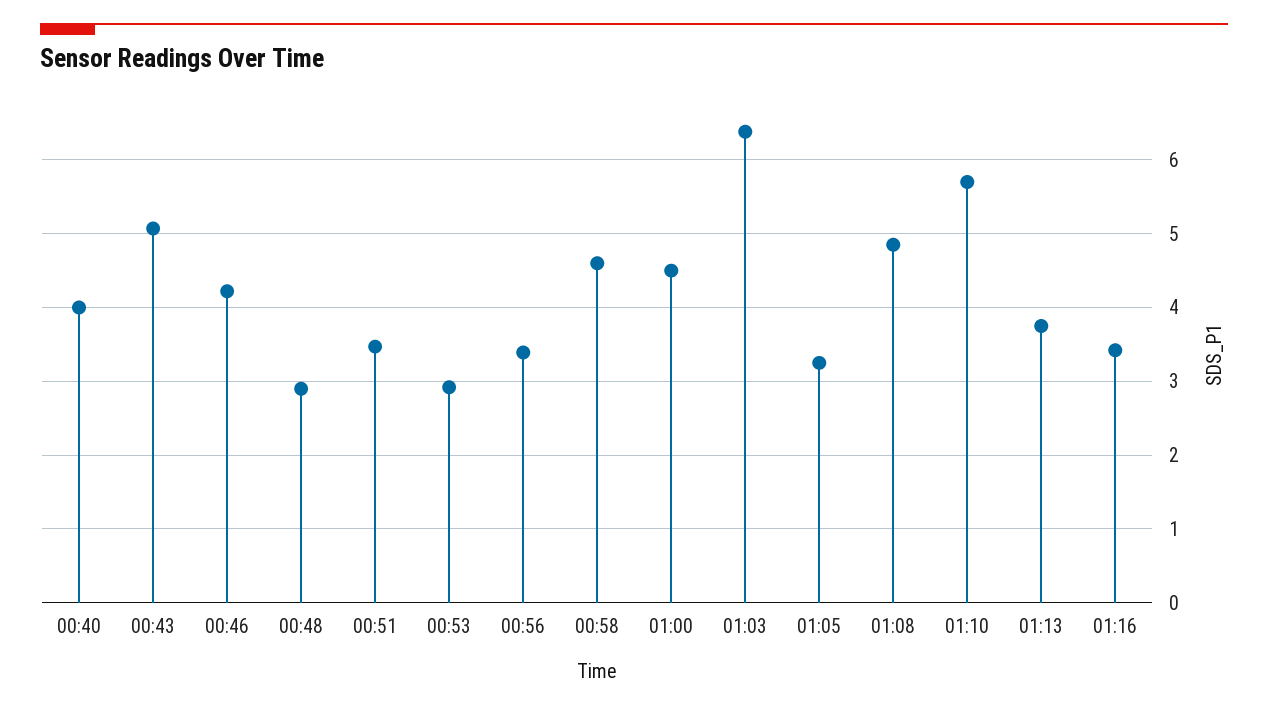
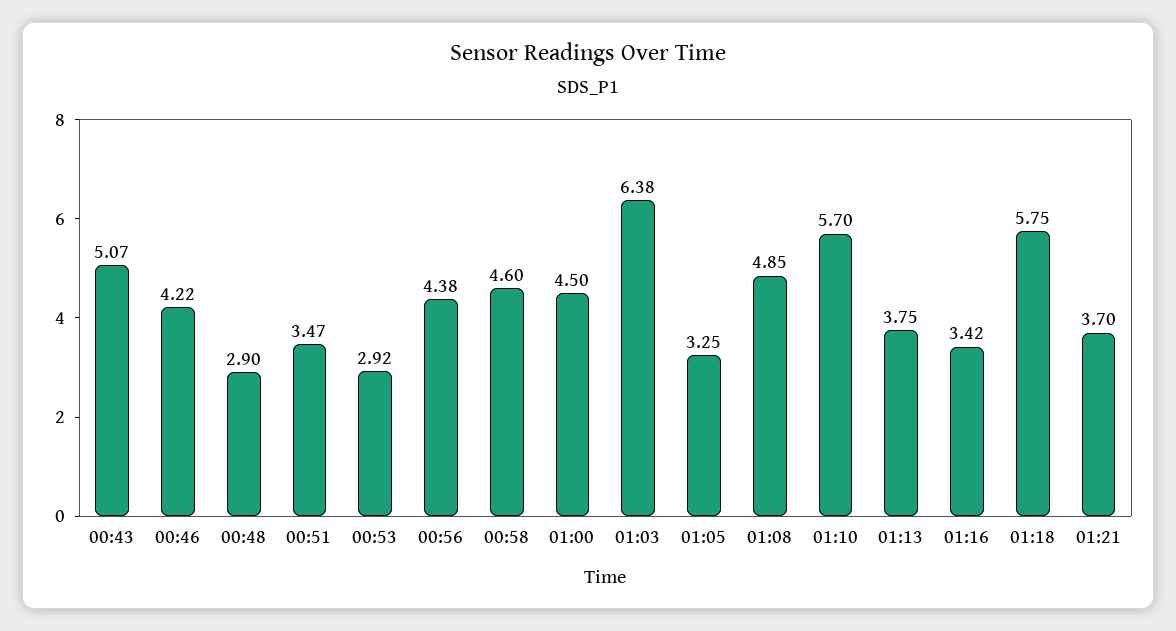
00:40: 4 -> none
00:56: 3.4 -> 4.38
01:18: none -> 5.75
01:21: none -> 3.7

